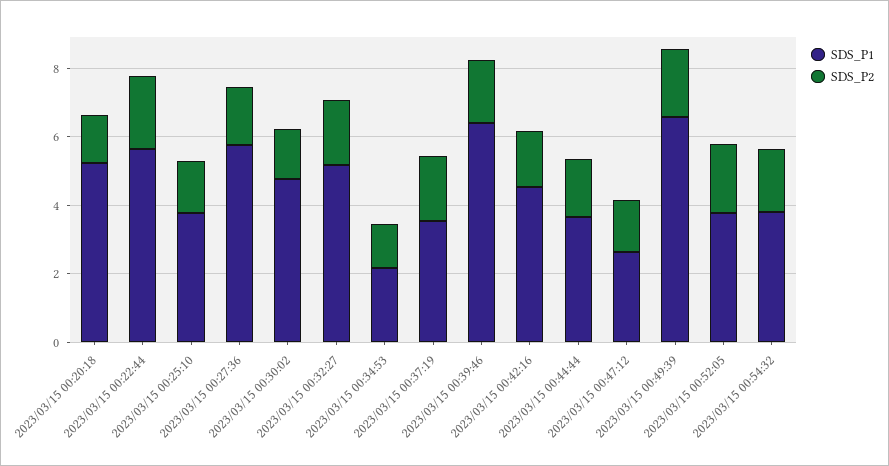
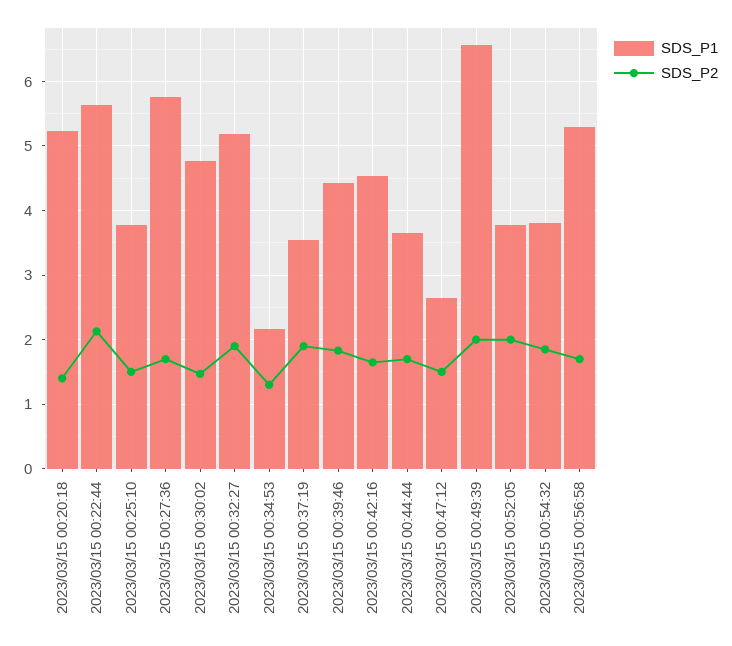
SDS_P1, 2023/03/15 00:39:46: 6.5 -> 4.4
SDS_P1, 2023/03/15 00:56:58: none -> 5.3
SDS_P2, 2023/03/15 00:56:58: none -> 1.7

